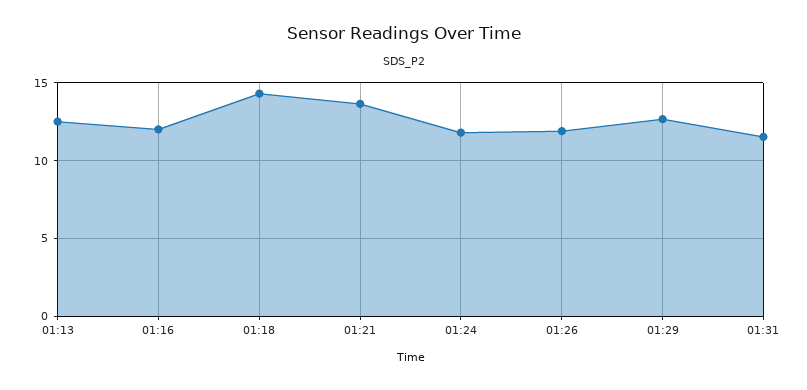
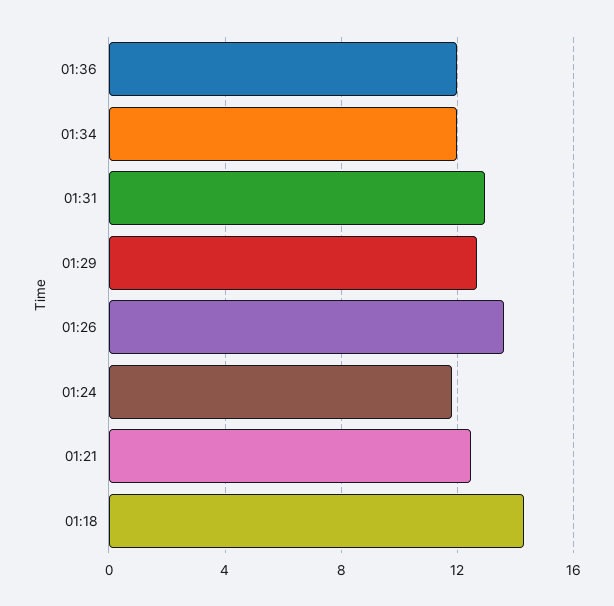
01:13: 12.5 -> none
01:16: 12 -> none
01:21: 13.5 -> 12.5
01:26: 12 -> 13.5
01:31: 11.5 -> 13
01:36: none -> 12
01:34: none -> 12

